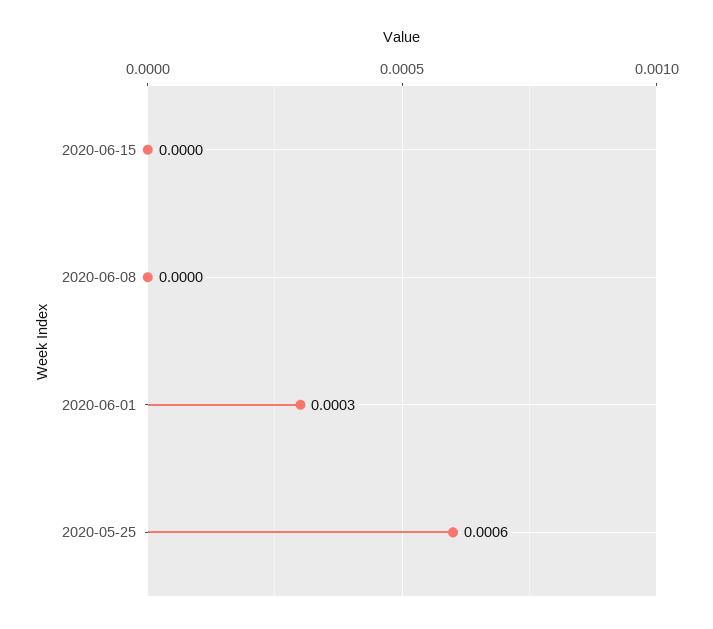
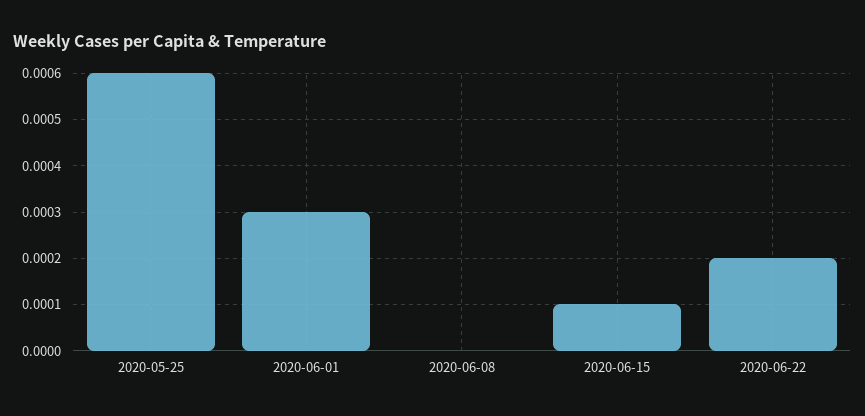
2020-06-15: 0 -> 0.0001
2020-06-22: none -> 0.0002

